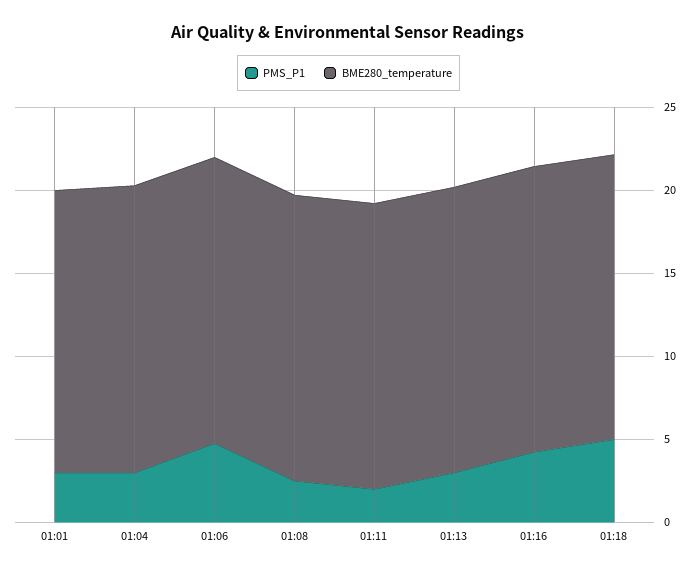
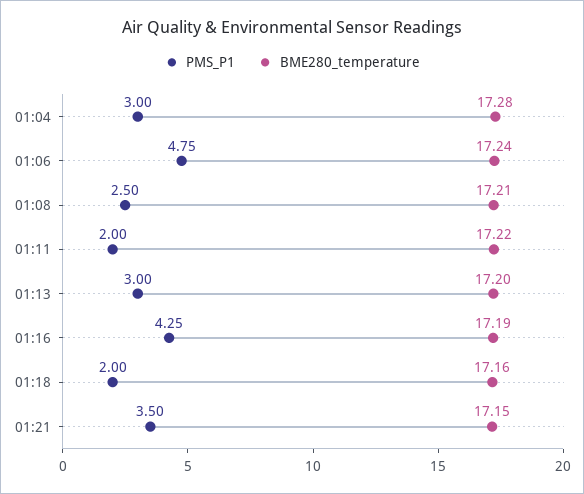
PMS_P1, 01:01: 3 -> none
BME280_temperature, 01:01: 17 -> none
PMS_P1, 01:18: 5 -> 2
PMS_P1, 01:21: none -> 3.5
BME280_temperature, 01:21: none -> 17.15

